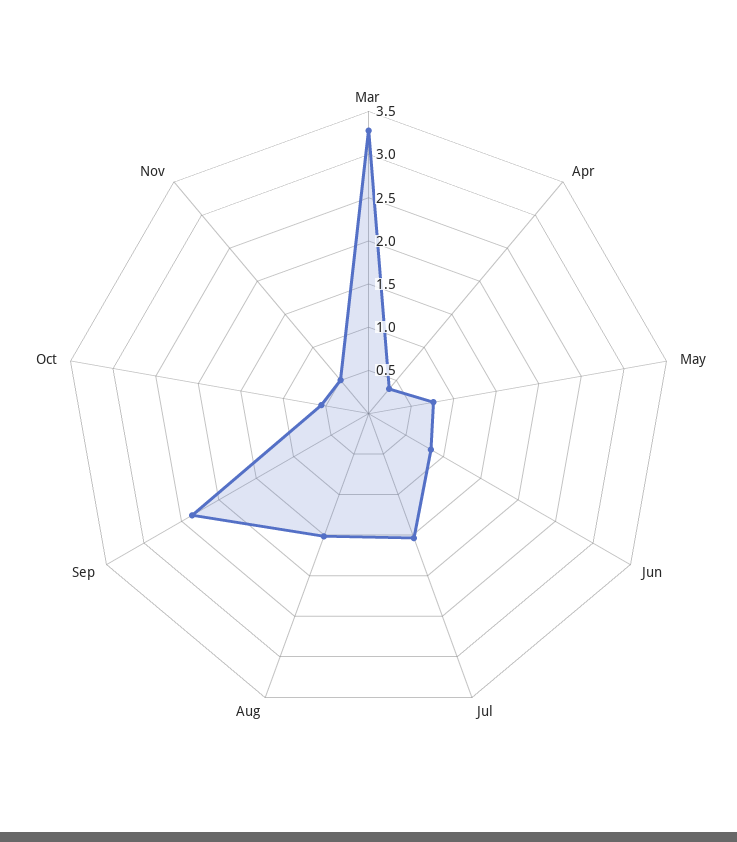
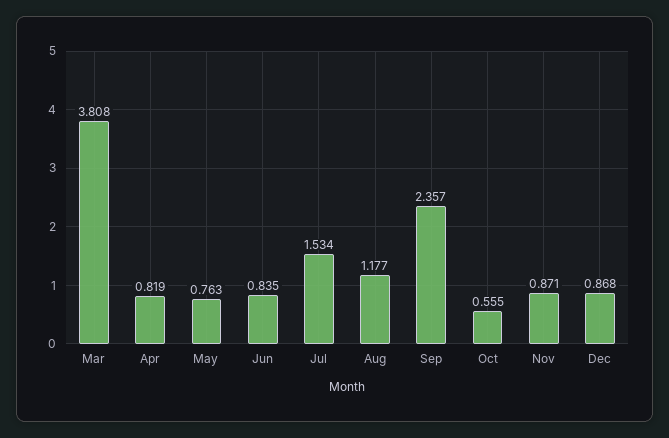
Mar: 3.3 -> 3.808
Apr: 0.4 -> 0.819
Aug: 1.5 -> 1.177
Nov: 0.5 -> 0.871
Dec: none -> 0.868

